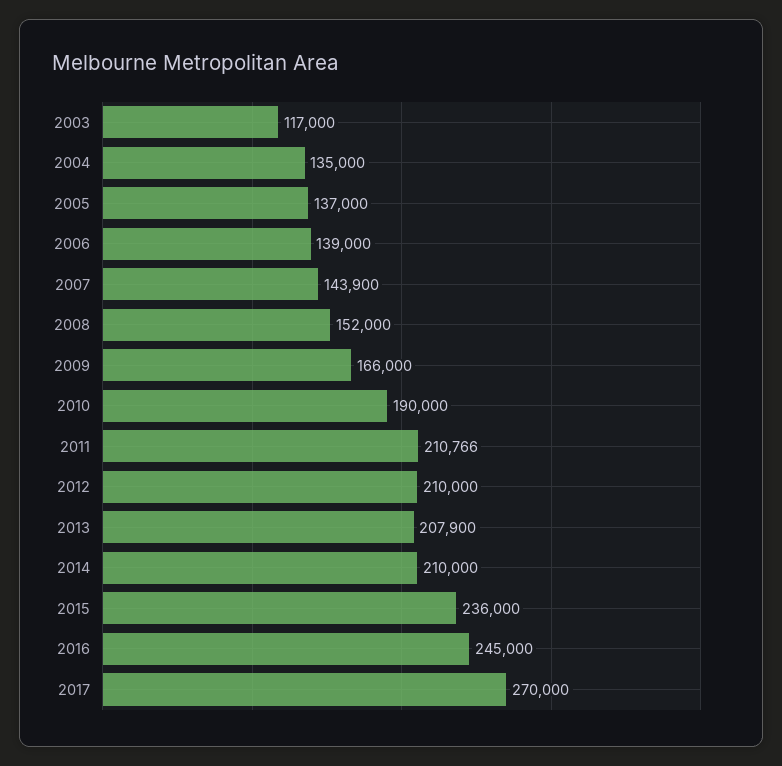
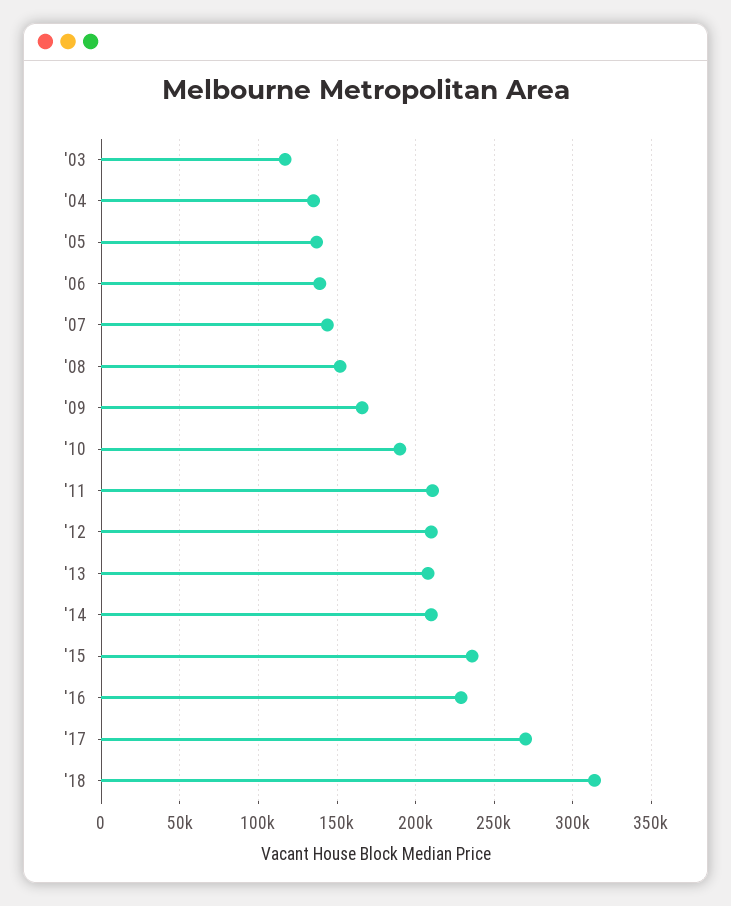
2016: 245000 -> 230000
'18: none -> 315000

